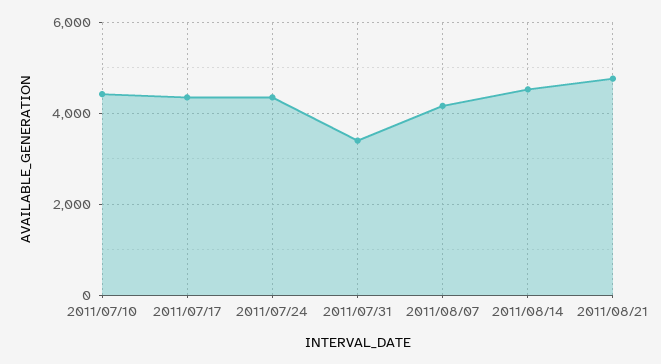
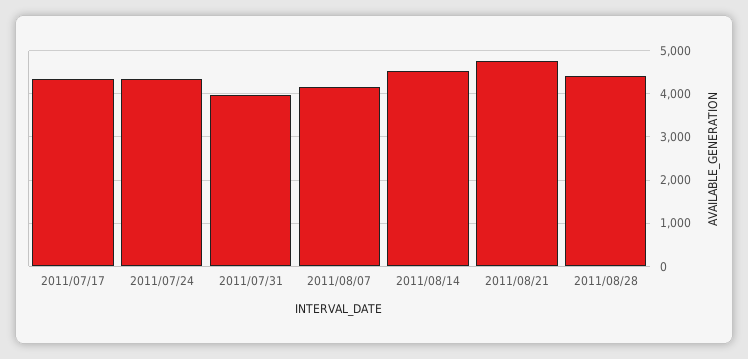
2011/07/10: 4400 -> none
2011/07/31: 3400 -> 4000
2011/08/28: none -> 4400

